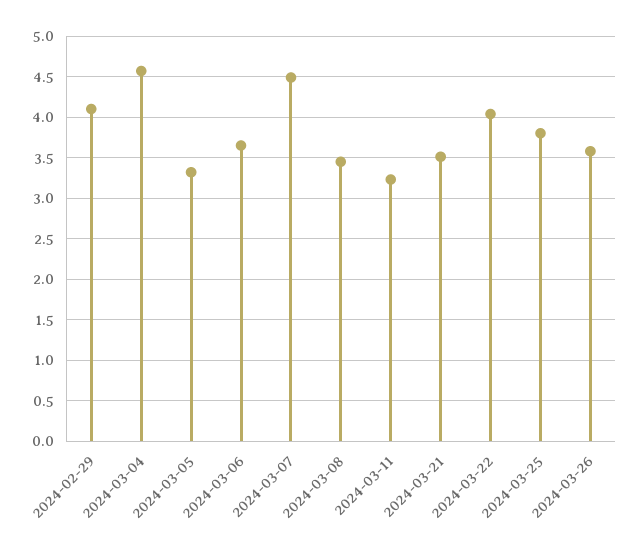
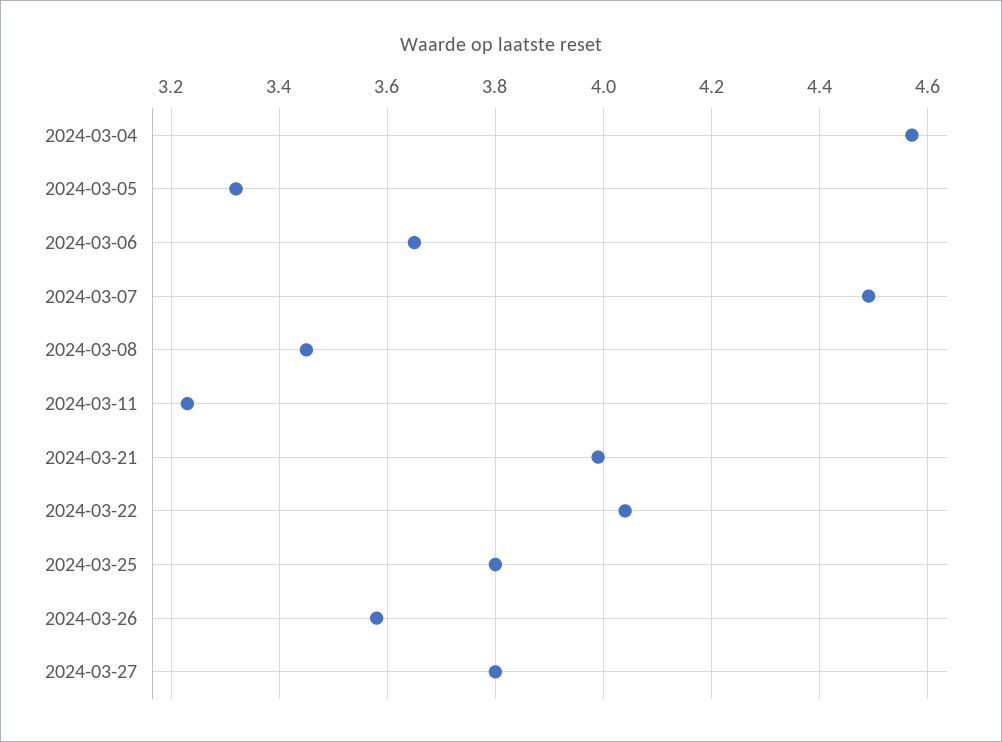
2024-02-29: 4.1 -> none
2024-03-21: 3.5 -> 4
2024-03-27: none -> 3.8

